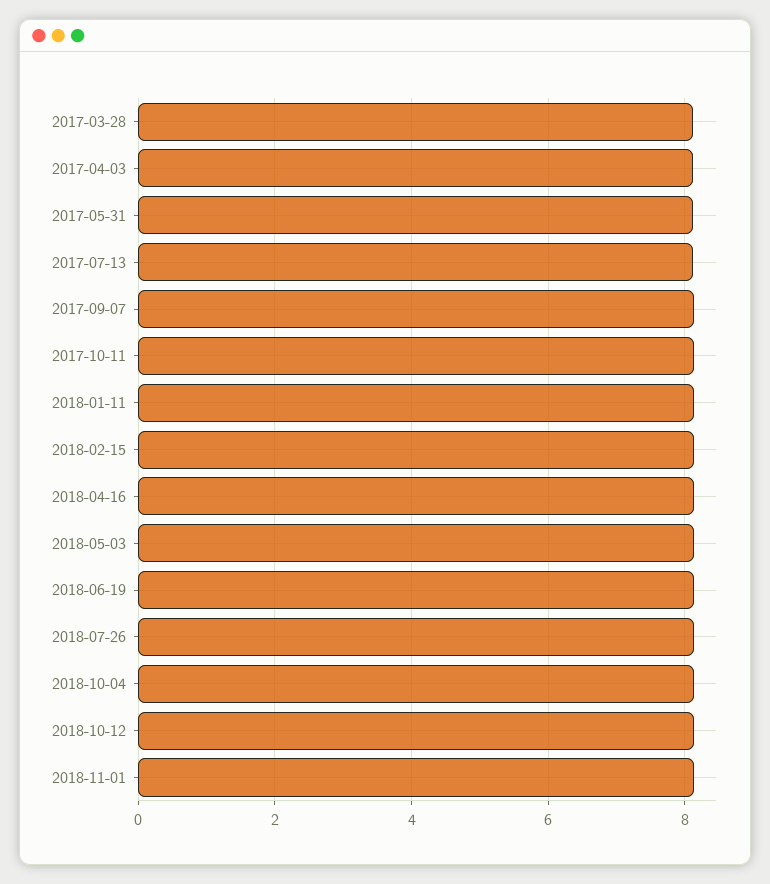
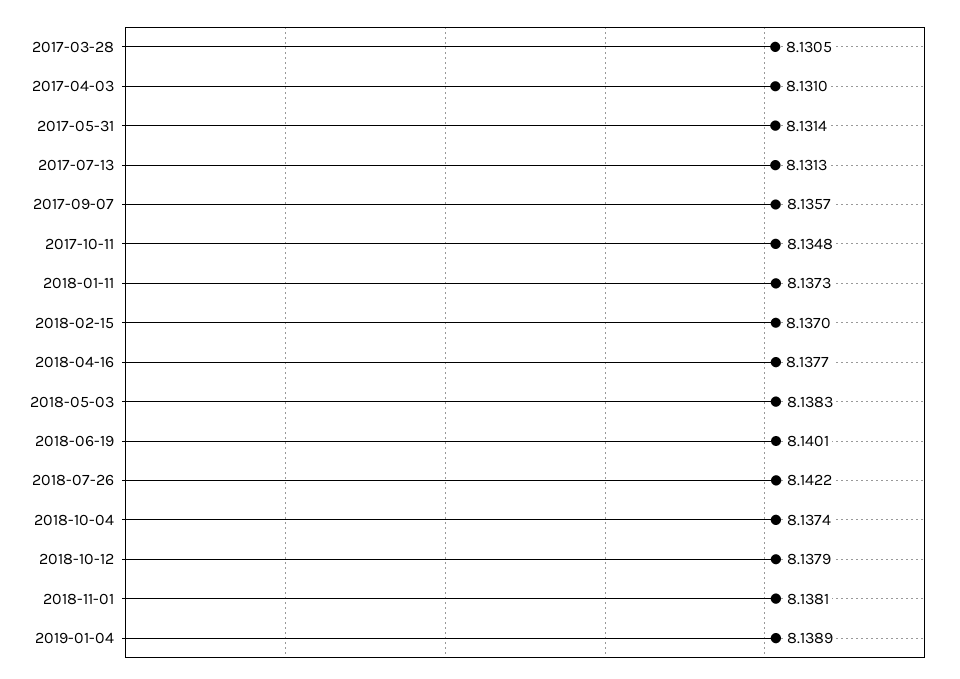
2019-01-04: none -> 8.1389

